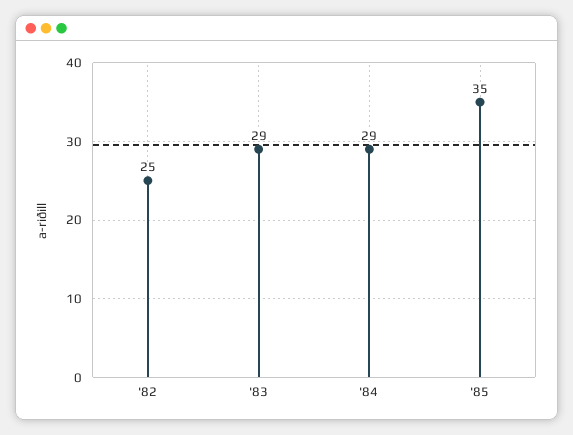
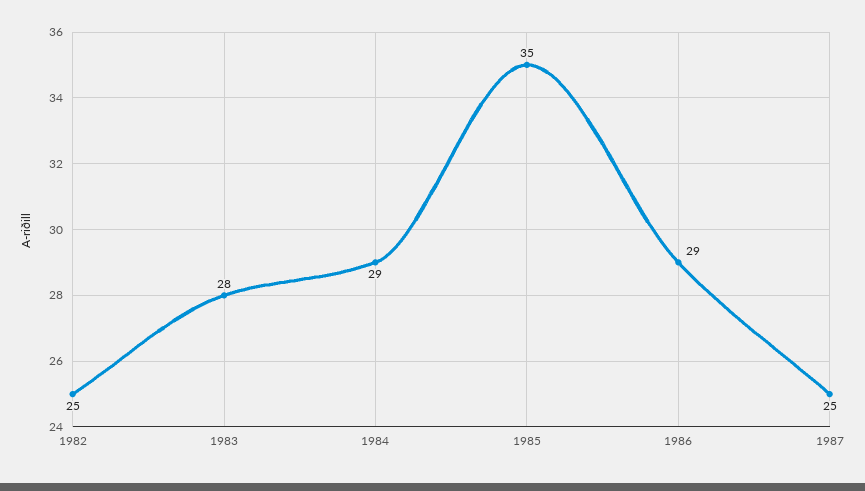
'83: 29 -> 28
1986: none -> 29
1987: none -> 25

